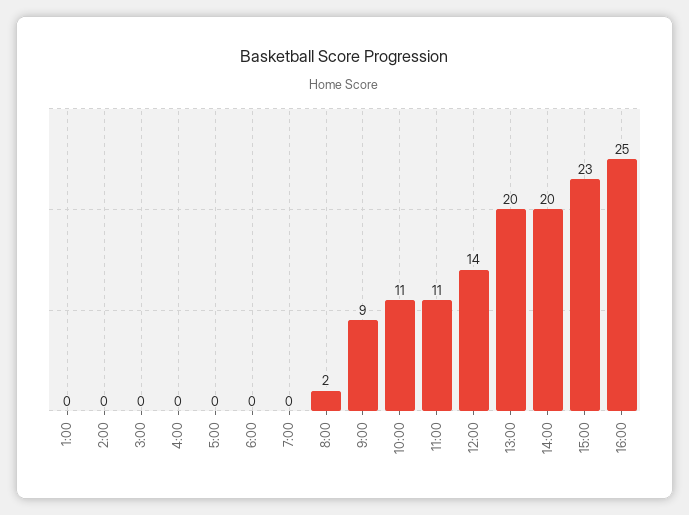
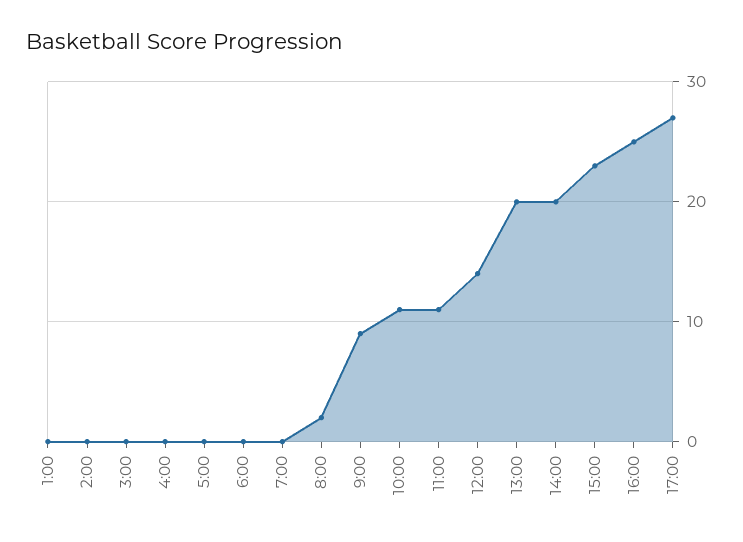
17:00: none -> 27

